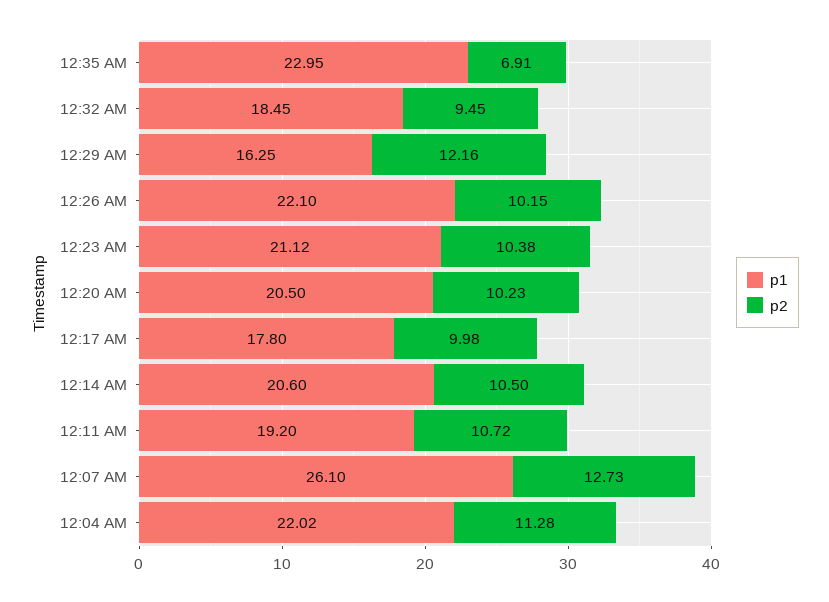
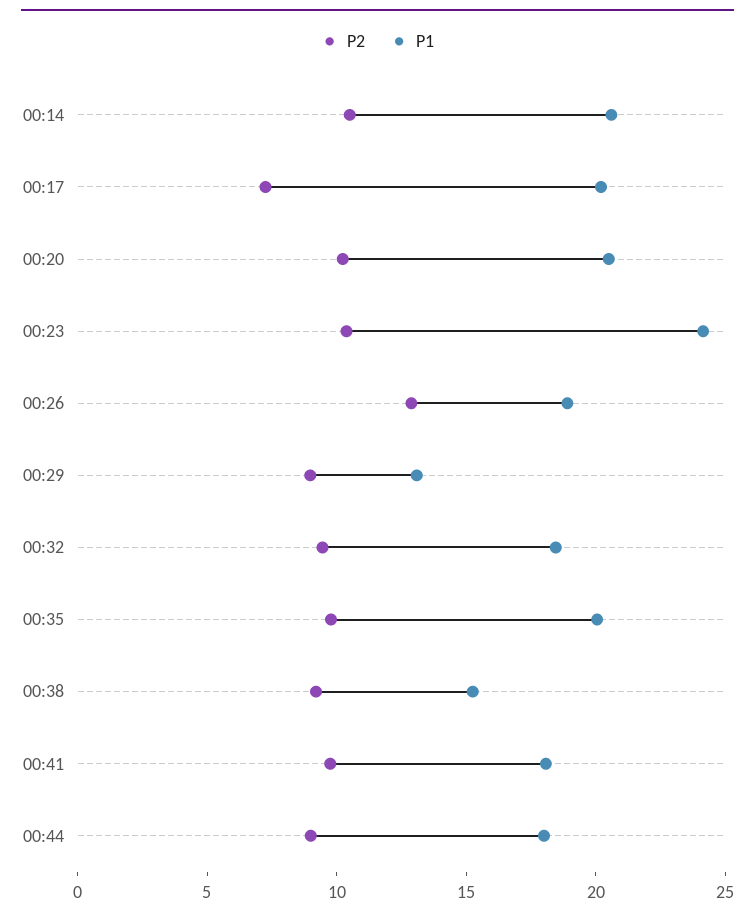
p1, 12:35 AM: 22.95 -> 20
p2, 12:35 AM: 6.91 -> 10
p1, 12:29 AM: 16.25 -> 13
p2, 12:29 AM: 12.16 -> 9
p1, 12:26 AM: 22.1 -> 19
p2, 12:26 AM: 10.15 -> 13
p1, 12:23 AM: 21.12 -> 24
p1, 12:17 AM: 17.8 -> 20
p2, 12:17 AM: 9.98 -> 7
p1, 12:11 AM: 19.2 -> none
p2, 12:11 AM: 10.72 -> none
p1, 12:07 AM: 26.1 -> none
p2, 12:07 AM: 12.73 -> none
p1, 12:04 AM: 22.02 -> none
p2, 12:04 AM: 11.28 -> none
p2, 00:38: none -> 9
p1, 00:38: none -> 15
p2, 00:41: none -> 10
p1, 00:41: none -> 18
p2, 00:44: none -> 9
p1, 00:44: none -> 18

